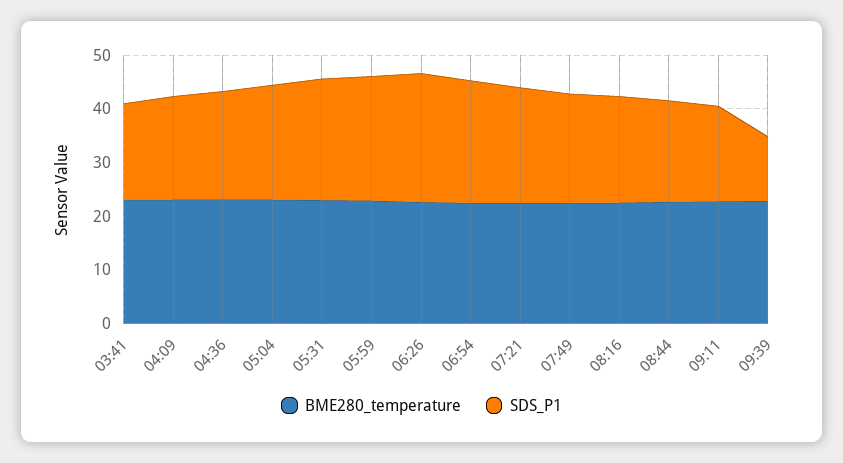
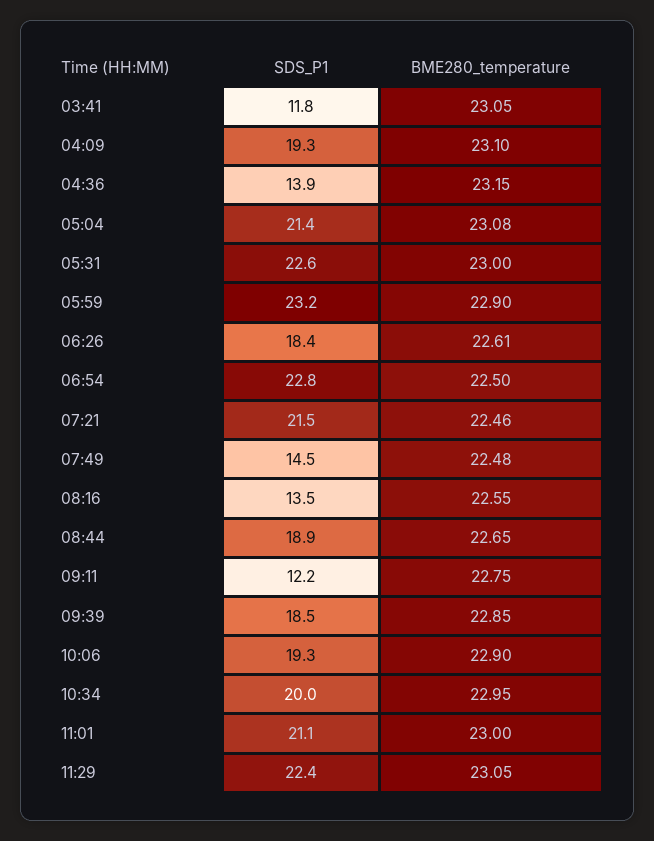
SDS_P1, 03:41: 18 -> 11.8
SDS_P1, 04:36: 20 -> 13.9
SDS_P1, 06:26: 24 -> 18.4
SDS_P1, 07:49: 20 -> 14.5
SDS_P1, 08:16: 20 -> 13.5
SDS_P1, 09:11: 18 -> 12.2
SDS_P1, 09:39: 12 -> 18.5
SDS_P1, 10:06: none -> 19.3
BME280_temperature, 10:06: none -> 22.9
SDS_P1, 10:34: none -> 20
BME280_temperature, 10:34: none -> 22.95
SDS_P1, 11:01: none -> 21.1
BME280_temperature, 11:01: none -> 23
SDS_P1, 11:29: none -> 22.4
BME280_temperature, 11:29: none -> 23.05

